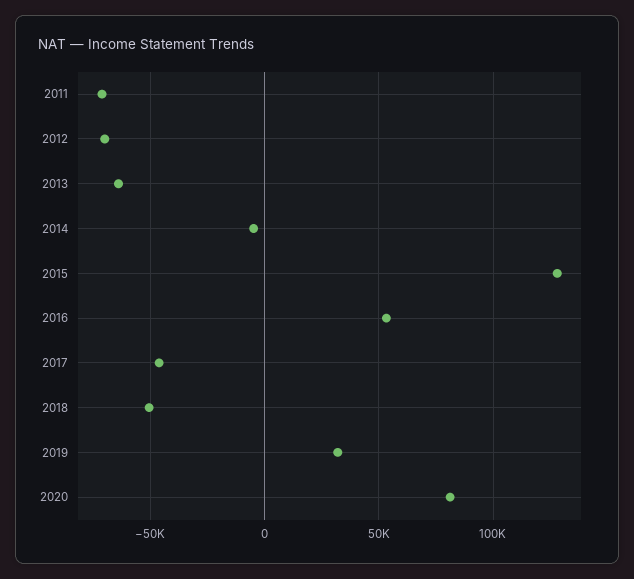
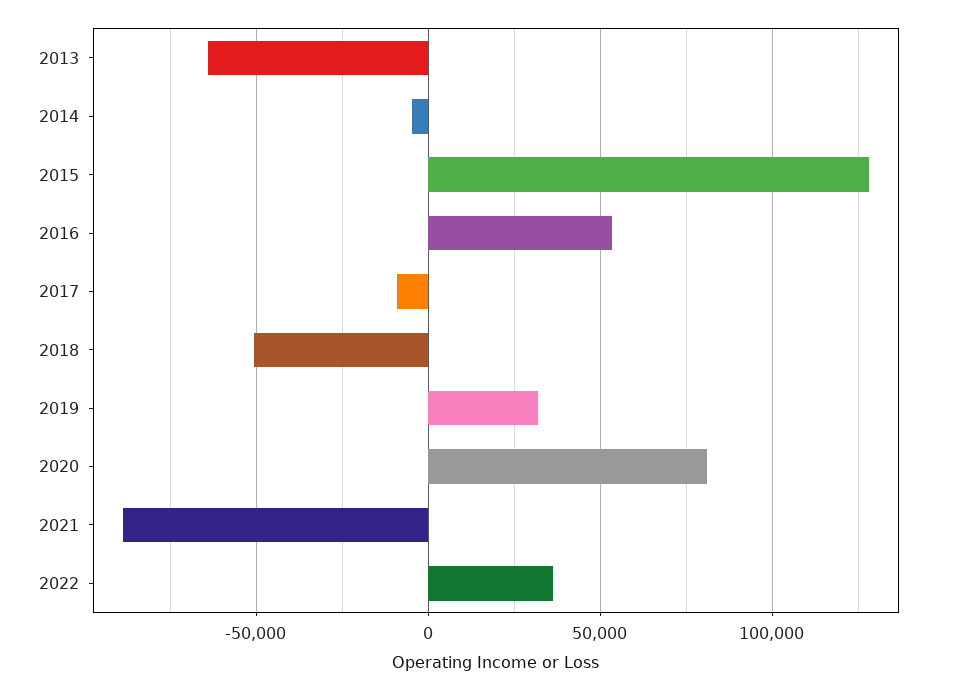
2011: -70000 -> none
2012: -70000 -> none
2017: -45000 -> -10000
2021: none -> -90000
2022: none -> 35000

